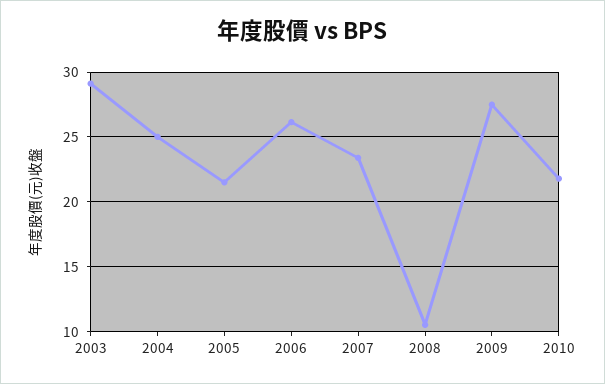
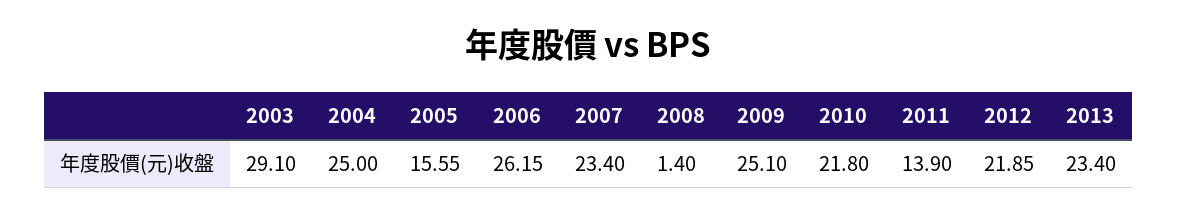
2005: 21.5 -> 15.55
2008: 10.5 -> 1.4
2009: 27.5 -> 25.1
2011: none -> 13.9
2012: none -> 21.85
2013: none -> 23.4

